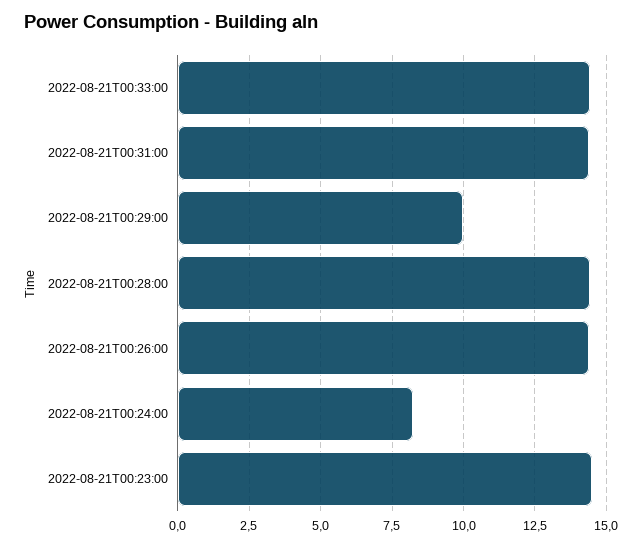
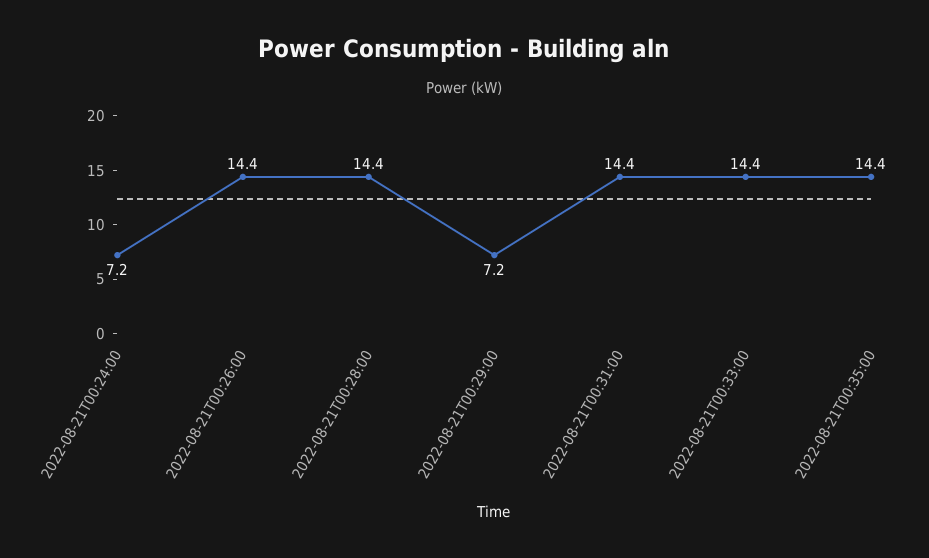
2022-08-21T00:29:00: 10 -> 7.2
2022-08-21T00:24:00: 8.25 -> 7.2
2022-08-21T00:23:00: 14.5 -> none
2022-08-21T00:35:00: none -> 14.4

